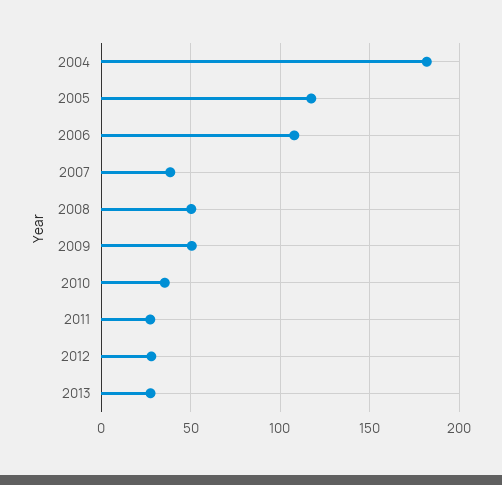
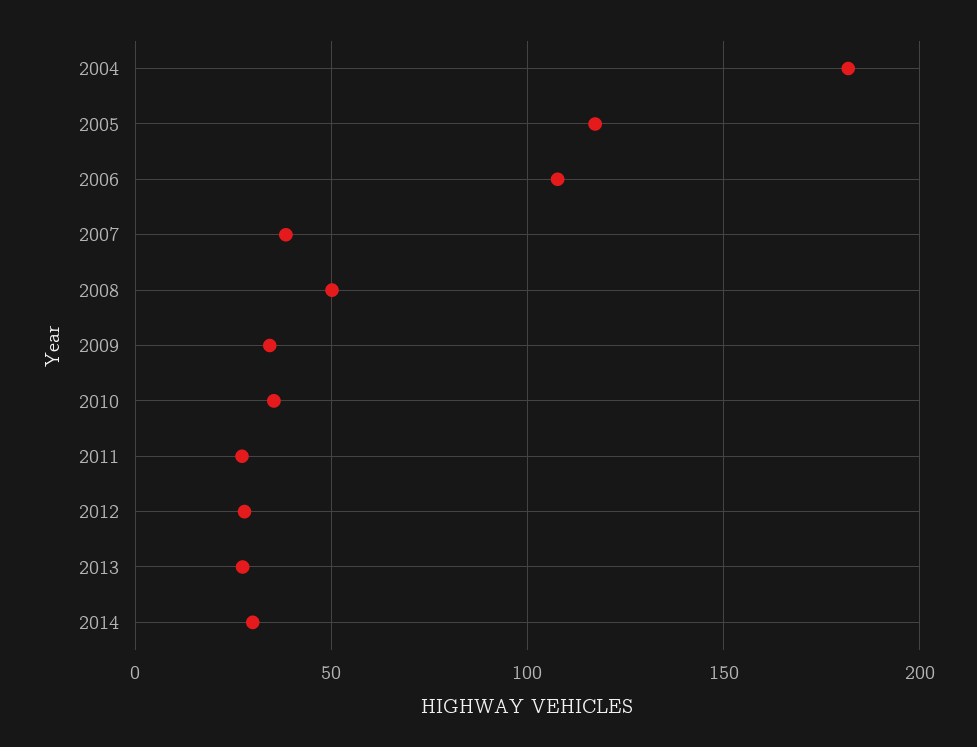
2009: 50 -> 35
2014: none -> 30

